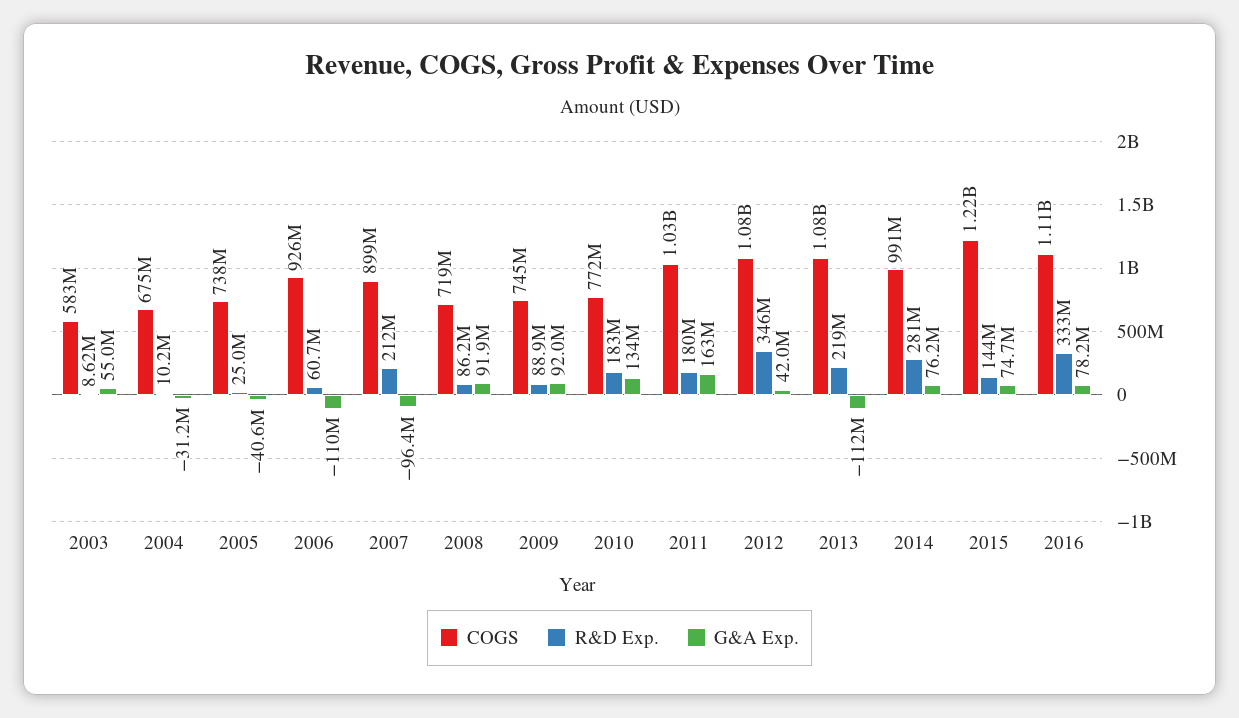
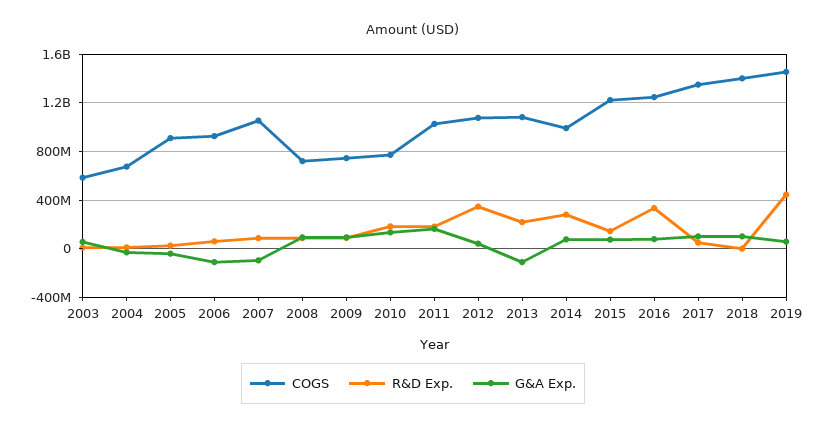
COGS, 2005: 738000000 -> 900000000
COGS, 2007: 899000000 -> 1050000000
R&D Exp., 2007: 212000000 -> 100000000
COGS, 2016: 1110000000 -> 1250000000
COGS, 2017: none -> 1350000000
R&D Exp., 2017: none -> 50000000
G&A Exp., 2017: none -> 100000000
COGS, 2018: none -> 1400000000
R&D Exp., 2018: none -> 0
G&A Exp., 2018: none -> 100000000
COGS, 2019: none -> 1450000000
R&D Exp., 2019: none -> 450000000
G&A Exp., 2019: none -> 50000000

